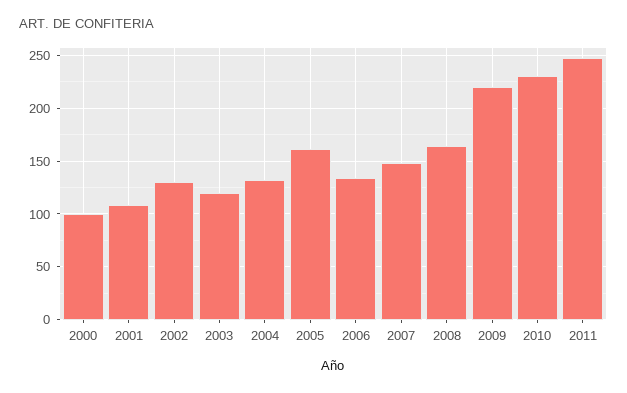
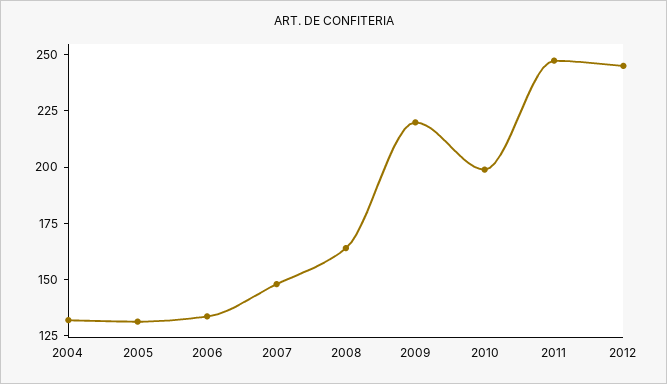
2000: 100 -> none
2001: 110 -> none
2002: 130 -> none
2003: 120 -> none
2005: 160 -> 130
2010: 230 -> 200
2012: none -> 245

